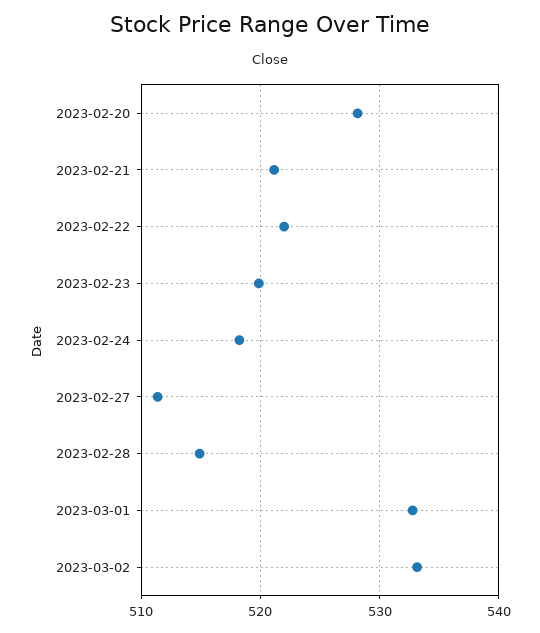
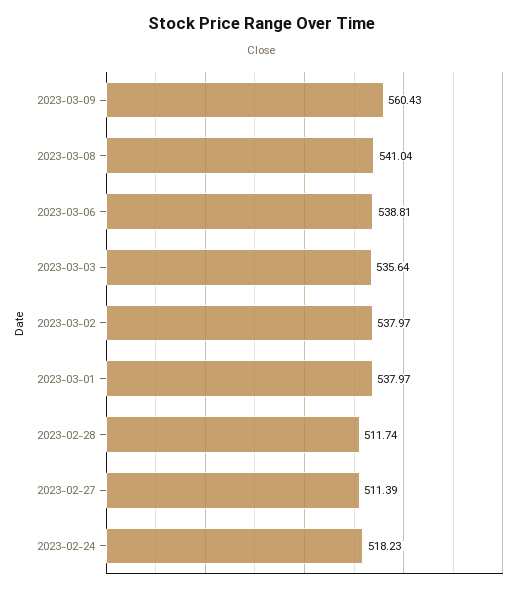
2023-02-20: 528 -> none
2023-02-21: 521 -> none
2023-02-22: 522 -> none
2023-02-23: 520 -> none
2023-02-28: 515 -> 511.74
2023-03-01: 533 -> 537.97
2023-03-02: 533 -> 537.97
2023-03-09: none -> 560.43
2023-03-08: none -> 541.04
2023-03-06: none -> 538.81
2023-03-03: none -> 535.64

